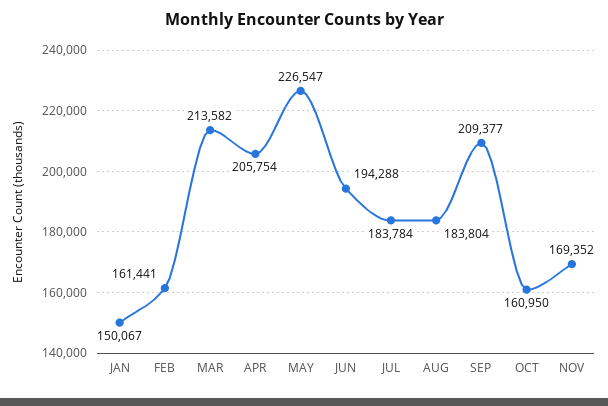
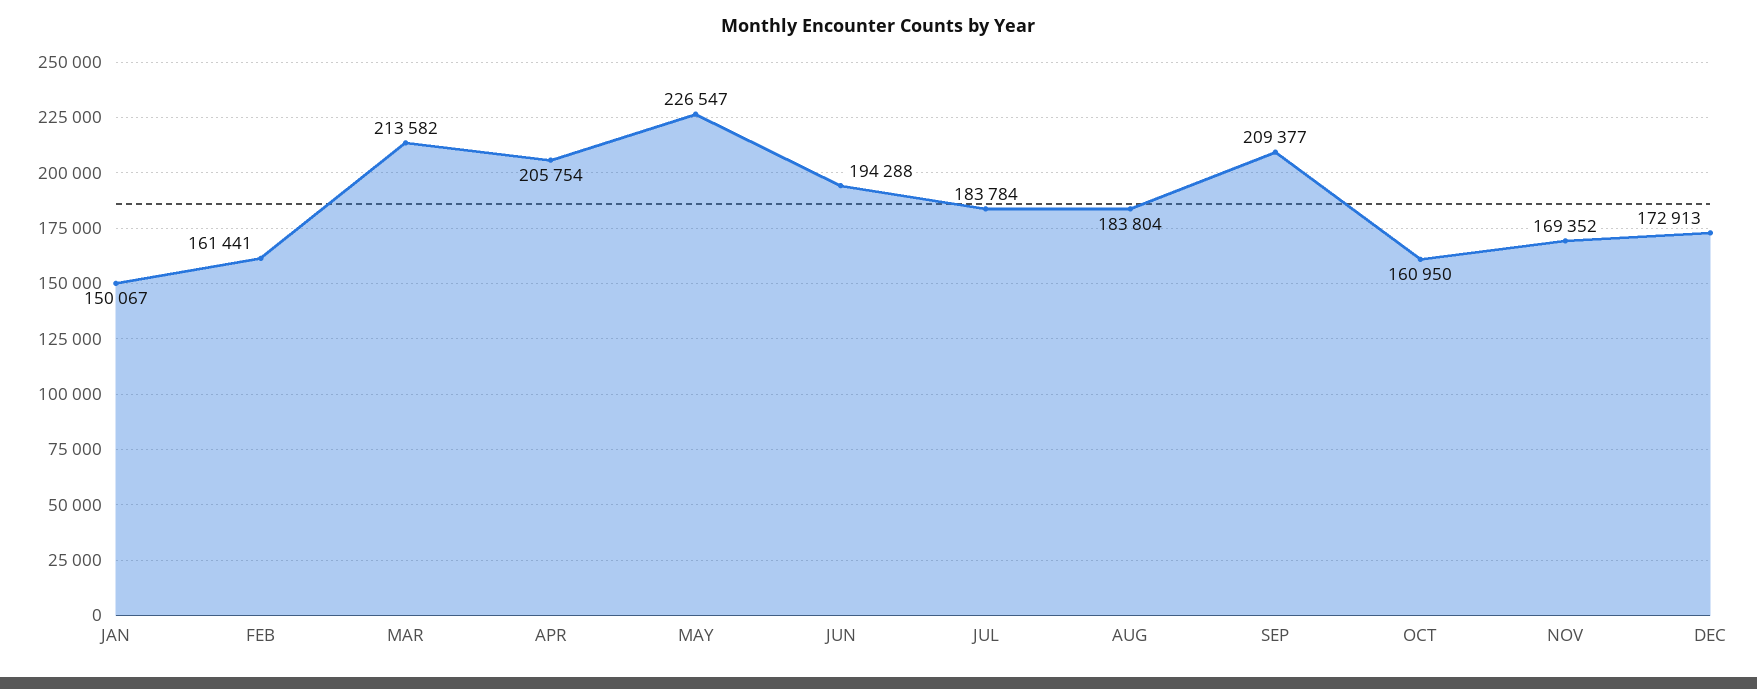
DEC: none -> 172913

